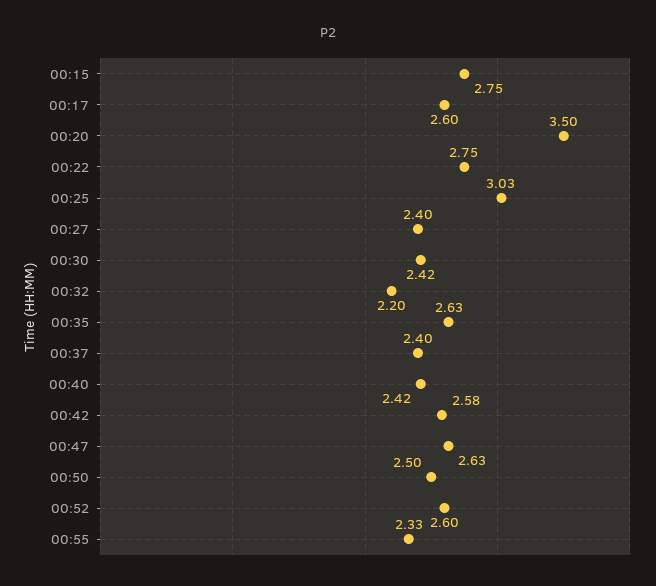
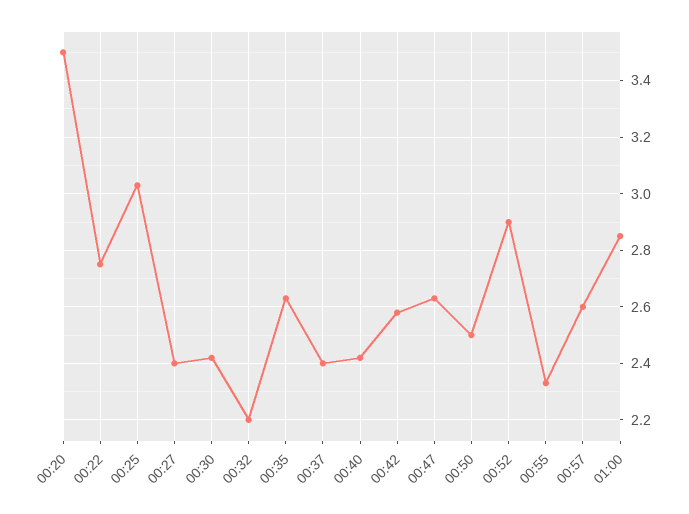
00:15: 2.75 -> none
00:17: 2.6 -> none
00:52: 2.6 -> 2.9
00:57: none -> 2.6
01:00: none -> 2.85

